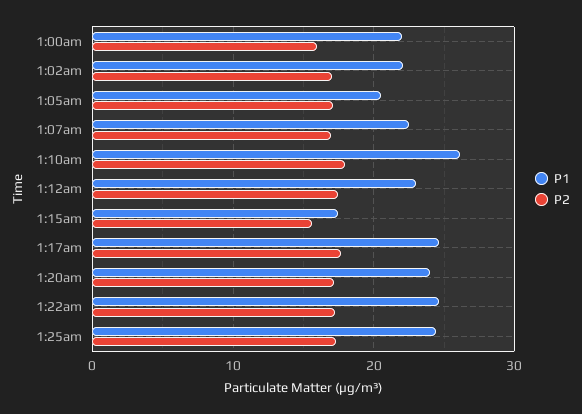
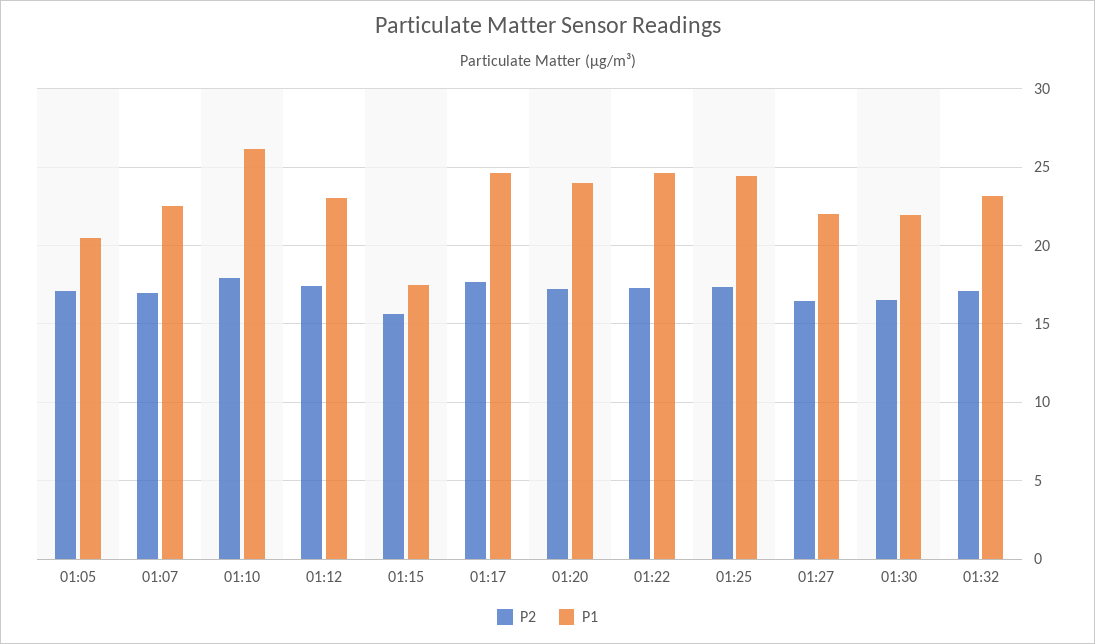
P1, 1:00am: 22 -> none
P2, 1:00am: 16 -> none
P1, 1:02am: 22 -> none
P2, 1:02am: 17 -> none
P2, 01:27: none -> 16.5
P1, 01:27: none -> 22
P2, 01:30: none -> 16.5
P1, 01:30: none -> 22
P2, 01:32: none -> 17
P1, 01:32: none -> 23

